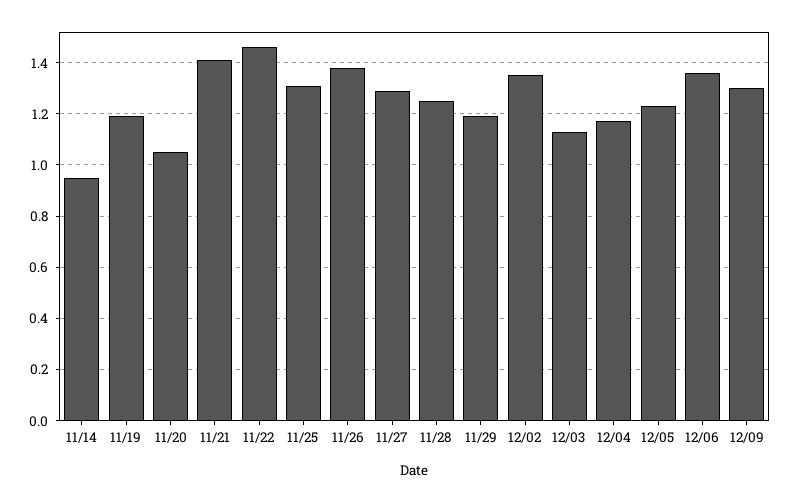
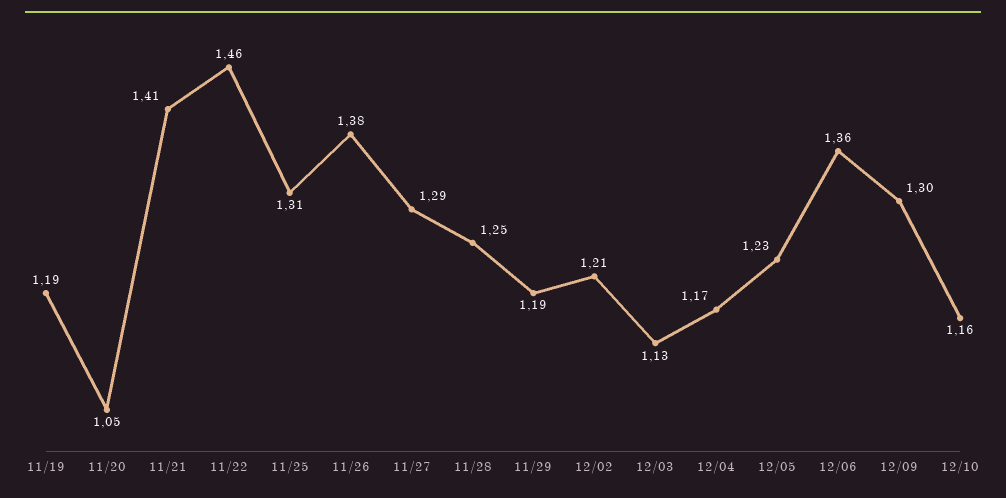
11/14: 0.95 -> none
12/02: 1.35 -> 1.21
12/10: none -> 1.16

